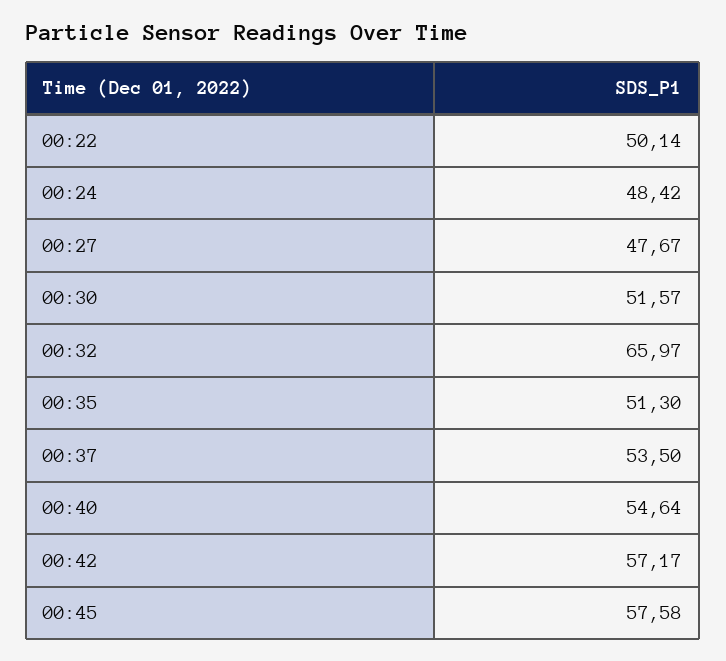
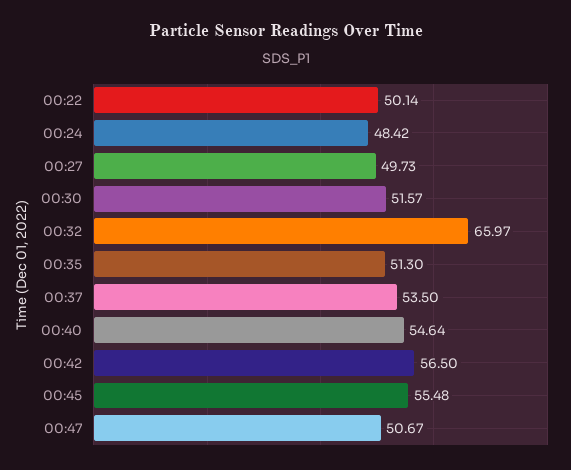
00:27: 47.67 -> 49.73
00:42: 57.17 -> 56.5
00:45: 57.58 -> 55.48
00:47: none -> 50.67

